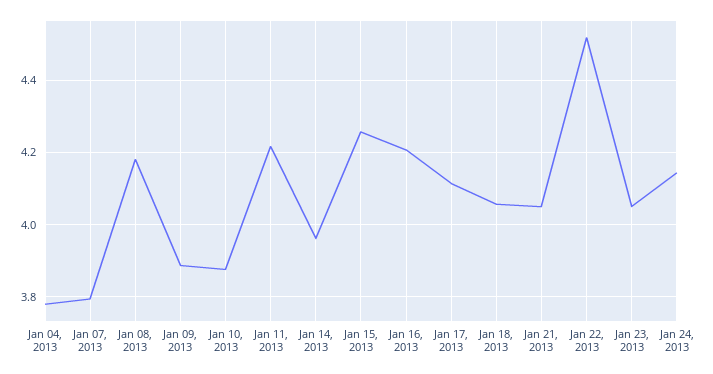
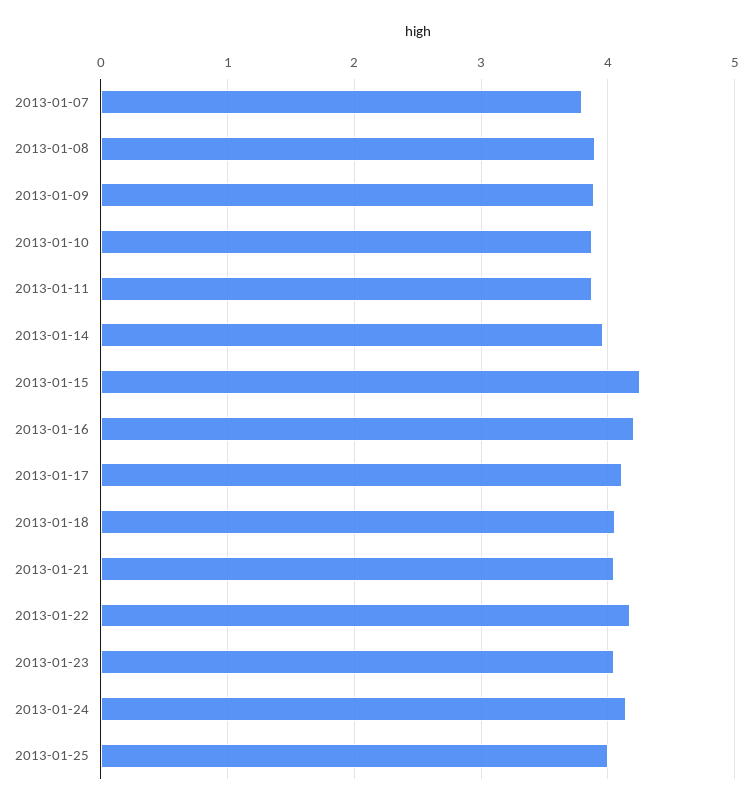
Jan 04, 2013: 3.78 -> none
Jan 08, 2013: 4.18 -> 3.9
Jan 11, 2013: 4.22 -> 3.9
Jan 22, 2013: 4.52 -> 4.2
2013-01-25: none -> 4

